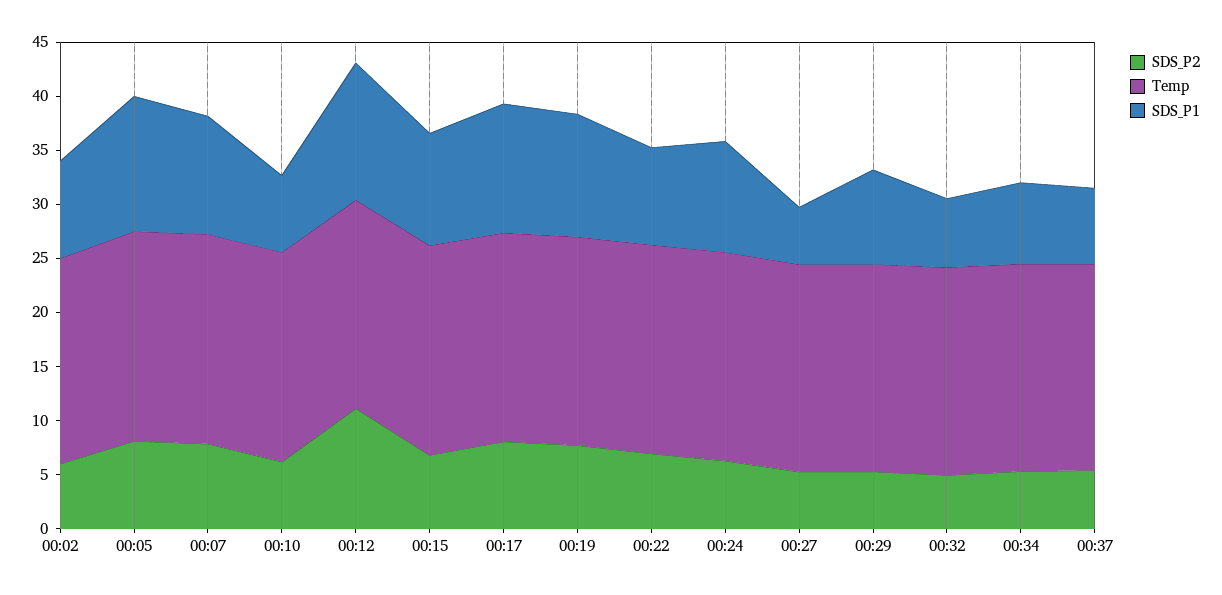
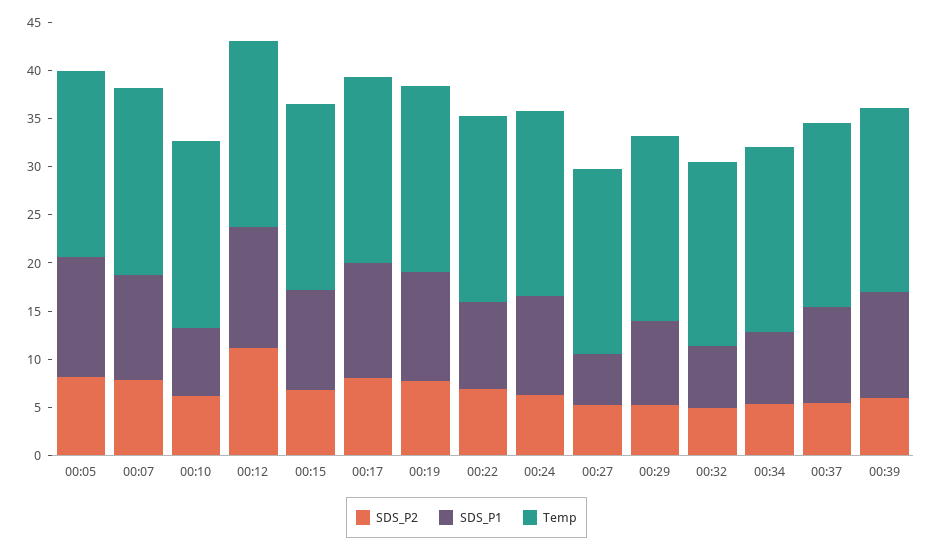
SDS_P2, 00:02: 6 -> none
Temp, 00:02: 19 -> none
SDS_P1, 00:02: 9 -> none
SDS_P1, 00:37: 7 -> 10
SDS_P2, 00:39: none -> 6
SDS_P1, 00:39: none -> 11
Temp, 00:39: none -> 19

